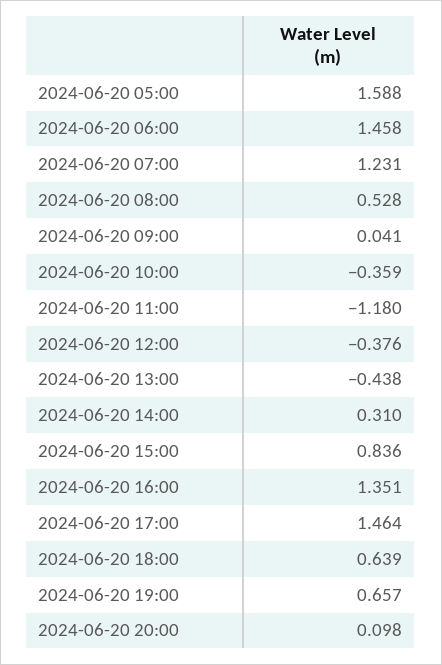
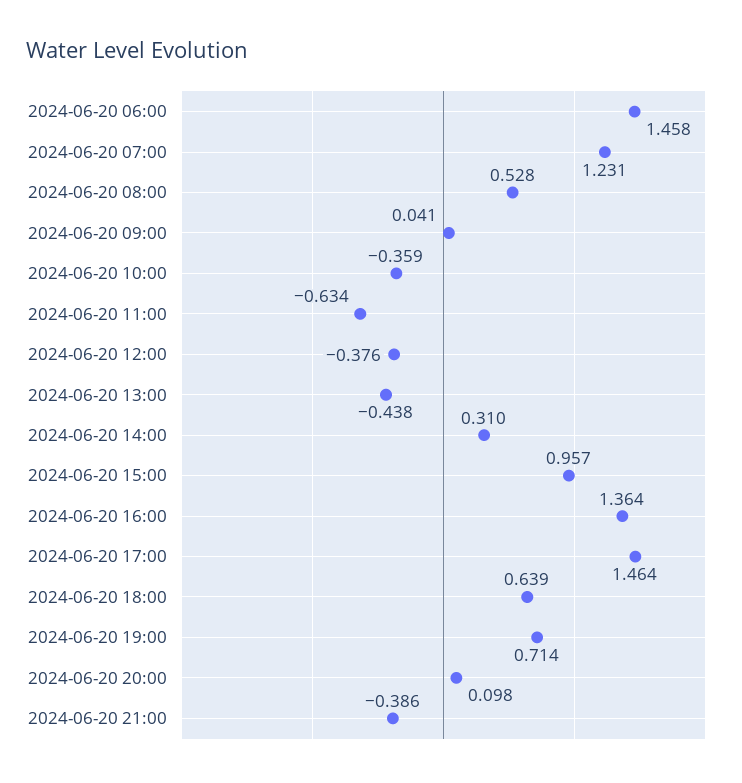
2024-06-20 05:00: 1.588 -> none
2024-06-20 11:00: -1.18 -> -0.634
2024-06-20 15:00: 0.836 -> 0.957
2024-06-20 16:00: 1.351 -> 1.364
2024-06-20 19:00: 0.657 -> 0.714
2024-06-20 21:00: none -> -0.386

